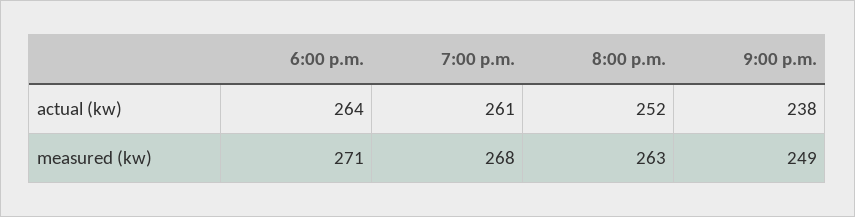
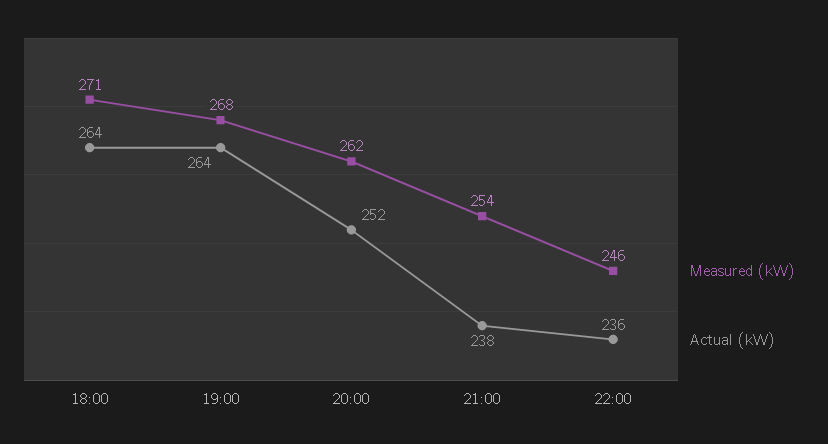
actual (kw), 7:00 p.m.: 261 -> 264
measured (kw), 8:00 p.m.: 263 -> 262
measured (kw), 9:00 p.m.: 249 -> 254
measured (kw), 22:00: none -> 246
actual (kw), 22:00: none -> 236

